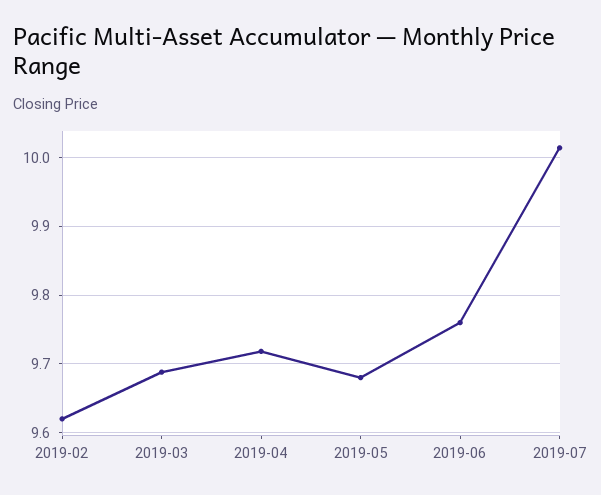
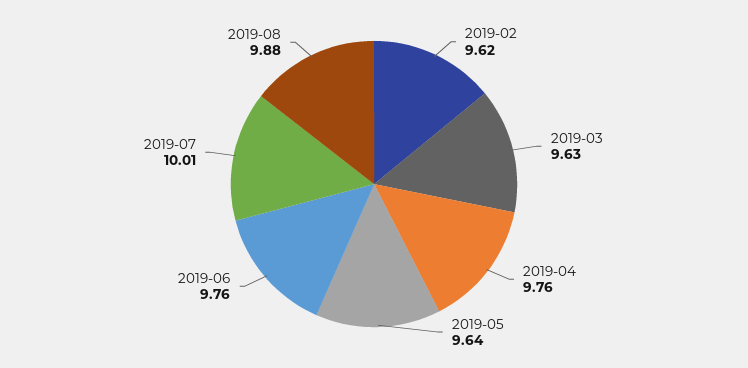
2019-03: 9.69 -> 9.63
2019-04: 9.72 -> 9.76
2019-05: 9.68 -> 9.64
2019-08: none -> 9.88

